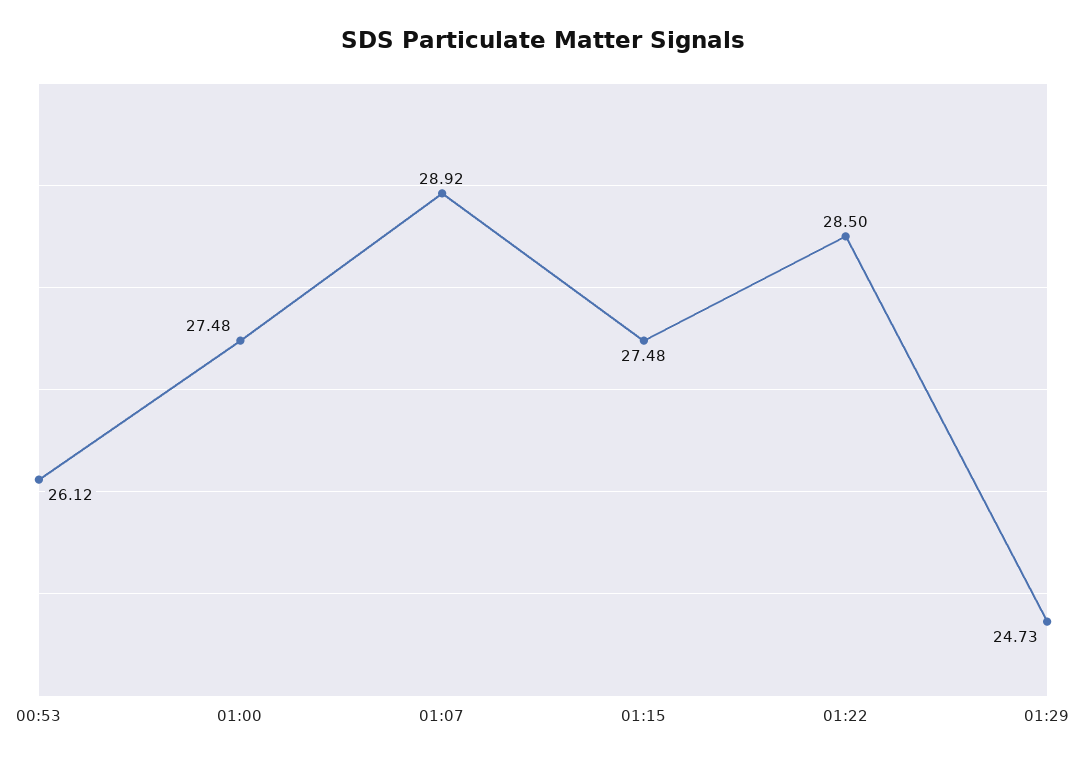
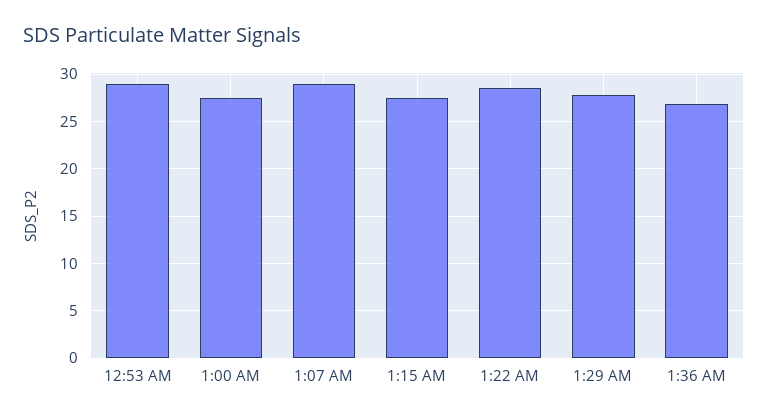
00:53: 26.12 -> 29
01:29: 24.73 -> 28
1:36 AM: none -> 27

